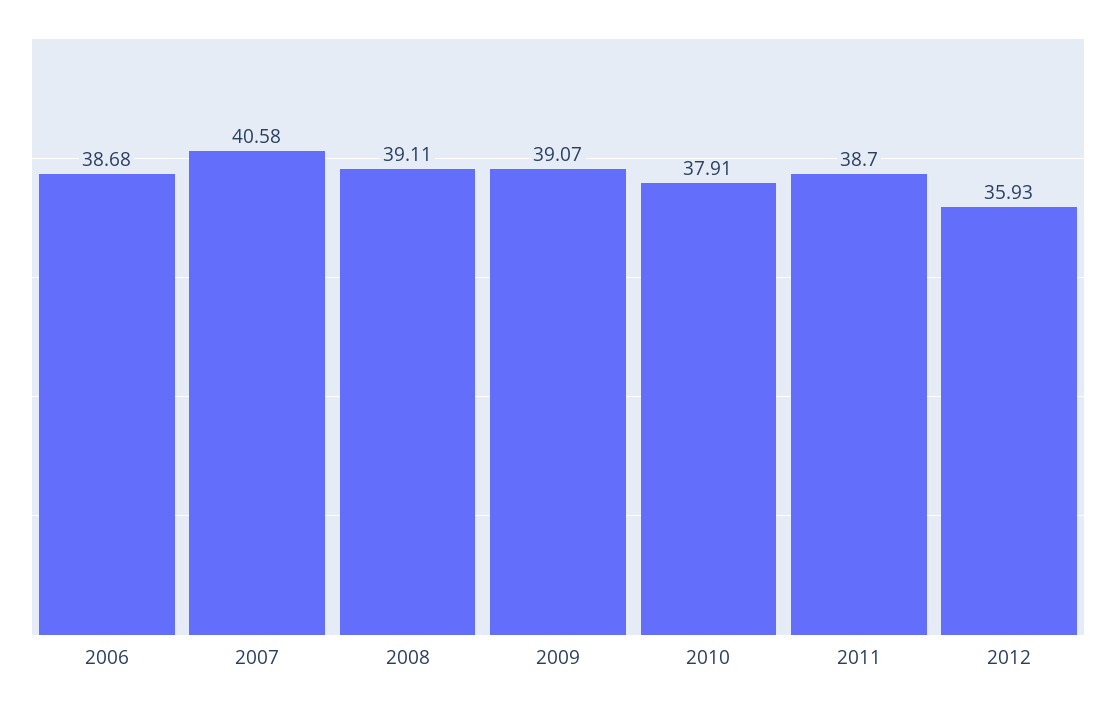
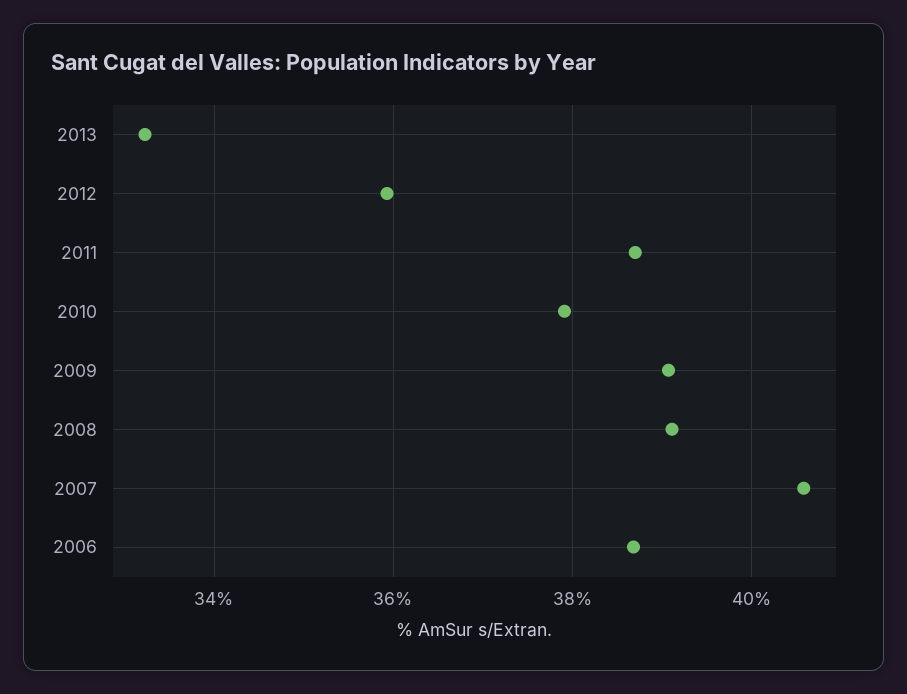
2013: none -> 33.2

